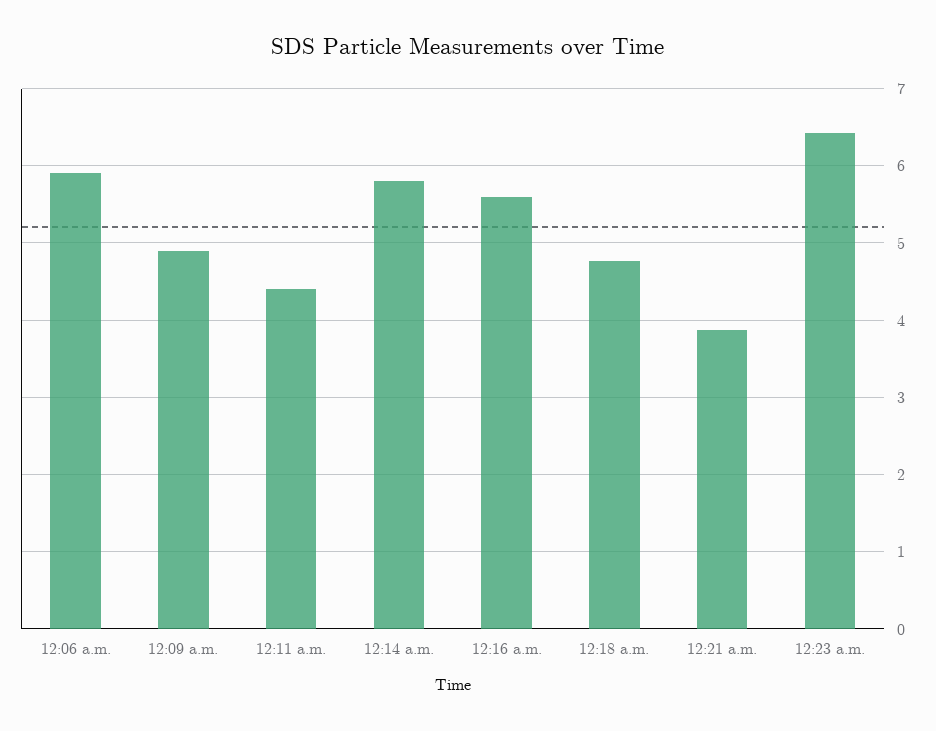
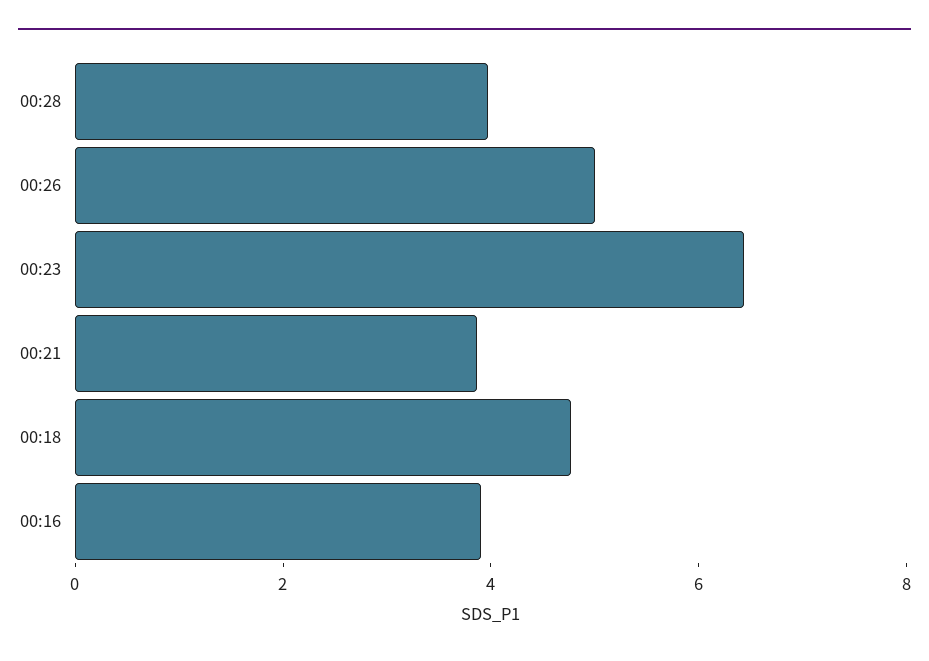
12:06 a.m.: 5.9 -> none
12:09 a.m.: 4.9 -> none
12:11 a.m.: 4.4 -> none
12:14 a.m.: 5.8 -> none
12:16 a.m.: 5.6 -> 4
00:28: none -> 4
00:26: none -> 5

